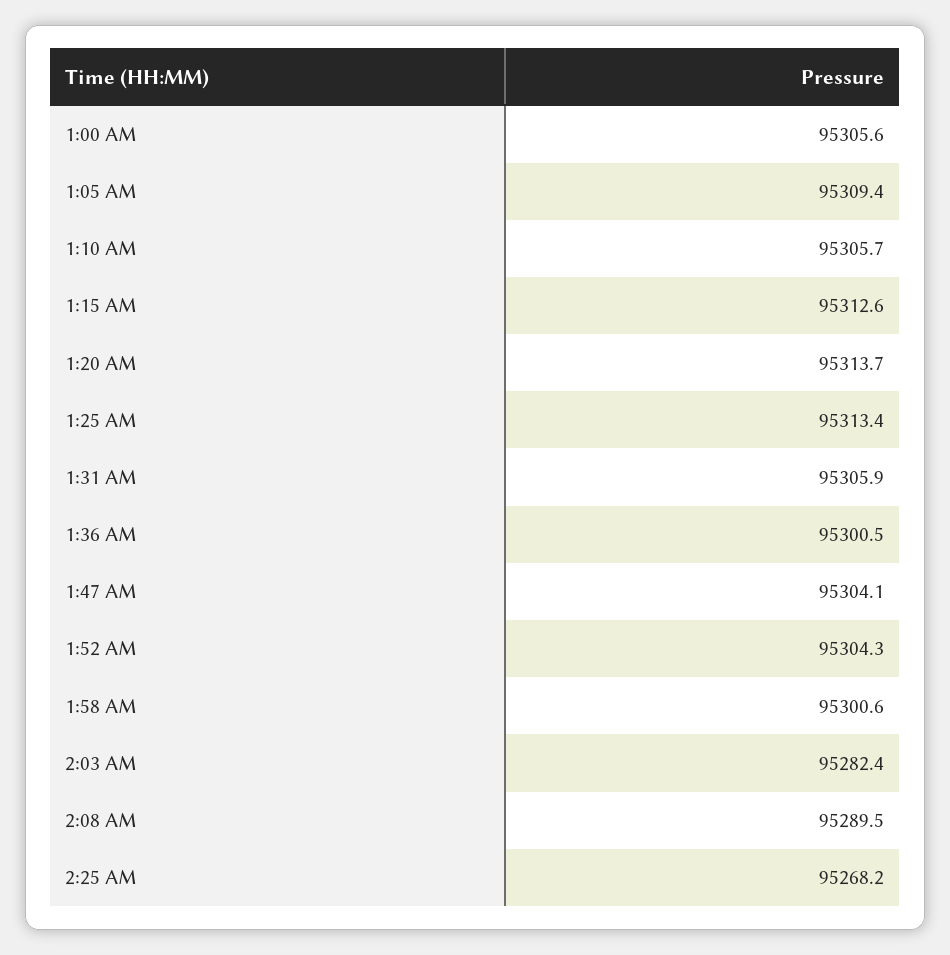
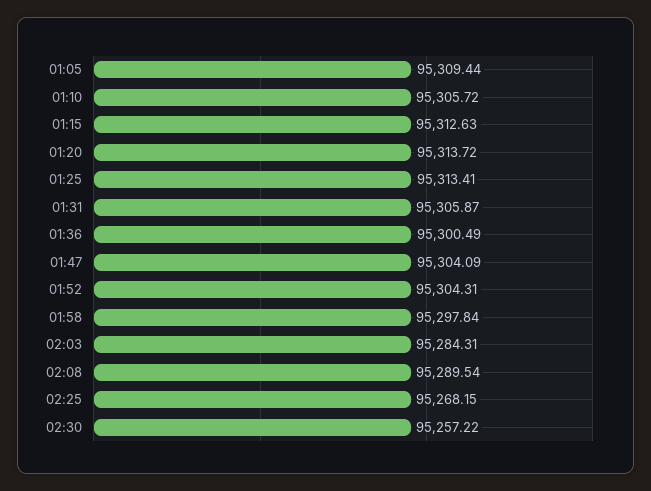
1:00 AM: 95305.6 -> none
1:58 AM: 95300.6 -> 95297.84
2:03 AM: 95282.4 -> 95284.31
02:30: none -> 95257.22

